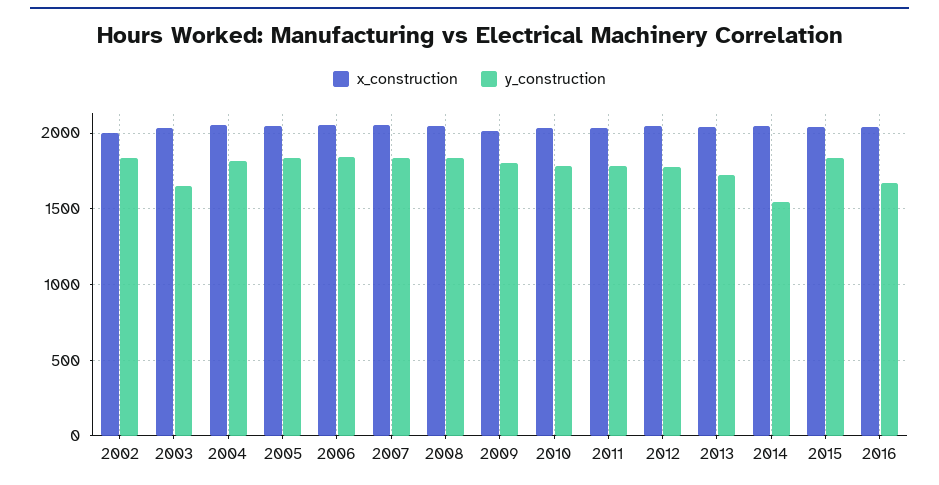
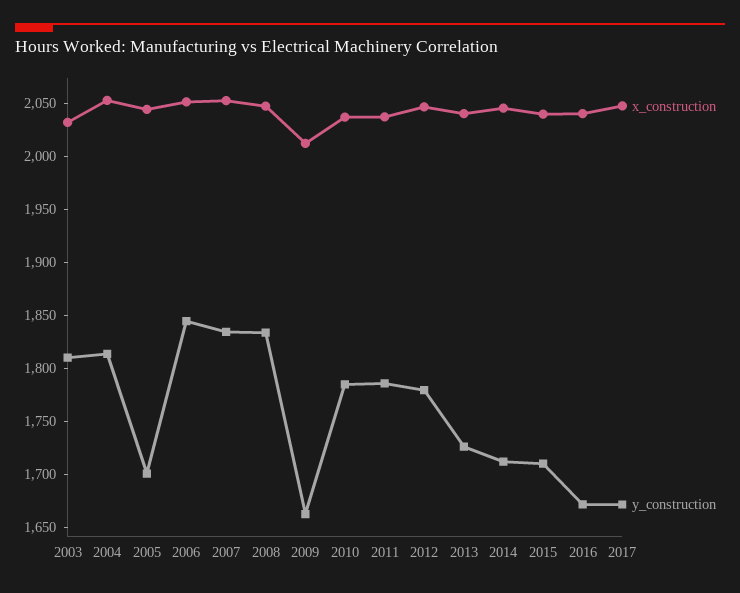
x_construction, 2002: 2000 -> none
y_construction, 2002: 1850 -> none
y_construction, 2003: 1650 -> 1810
y_construction, 2005: 1850 -> 1700
y_construction, 2009: 1800 -> 1660
y_construction, 2014: 1550 -> 1710
y_construction, 2015: 1850 -> 1710
x_construction, 2017: none -> 2050
y_construction, 2017: none -> 1670

